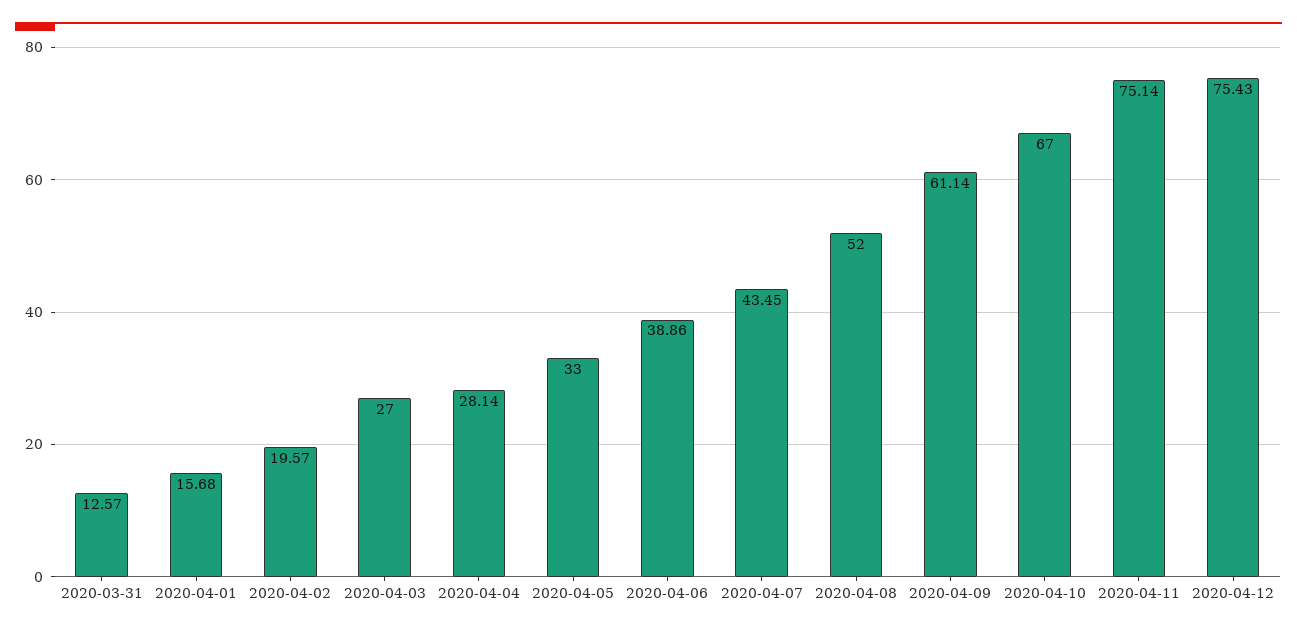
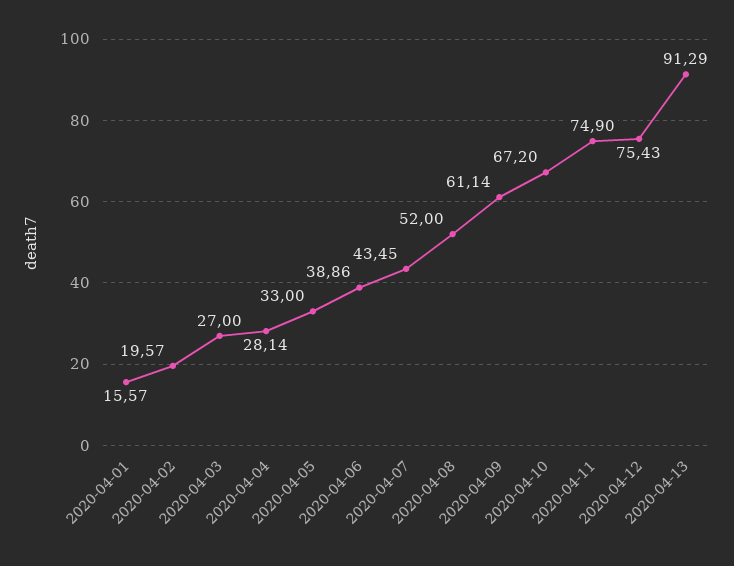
2020-03-31: 12.57 -> none
2020-04-01: 15.68 -> 15.57
2020-04-10: 67 -> 67.2
2020-04-11: 75.14 -> 74.9
2020-04-13: none -> 91.29

